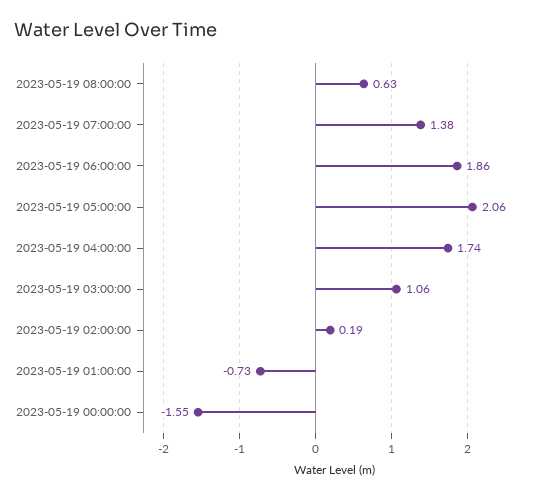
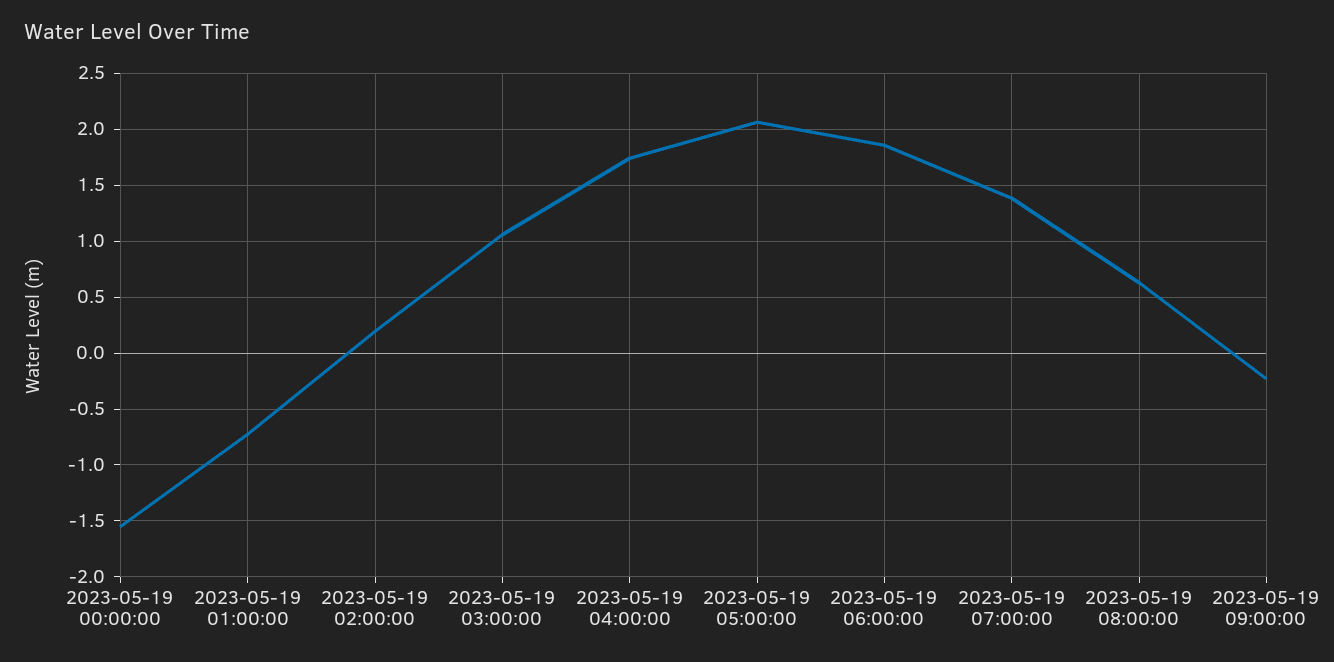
2023-05-19 09:00:00: none -> -0.2

